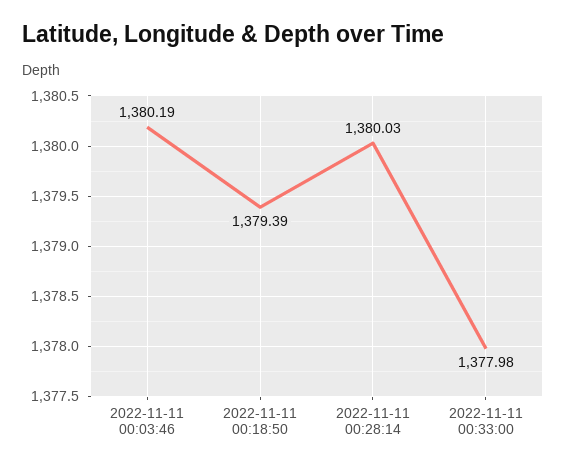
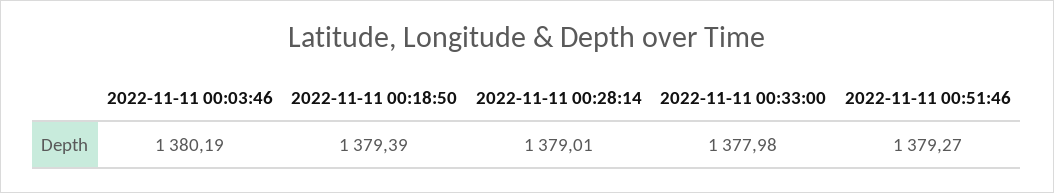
2022-11-11 00:28:14: 1380.03 -> 1379.01
2022-11-11 00:51:46: none -> 1379.27

